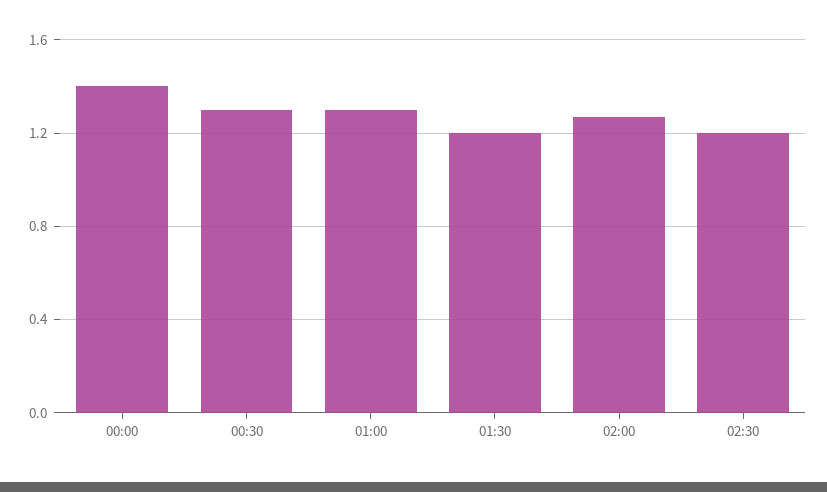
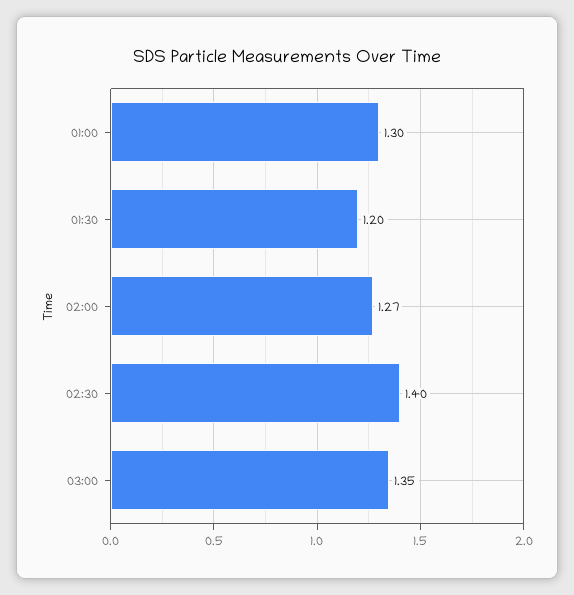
00:00: 1.4 -> none
00:30: 1.3 -> none
02:30: 1.2 -> 1.4
03:00: none -> 1.35

